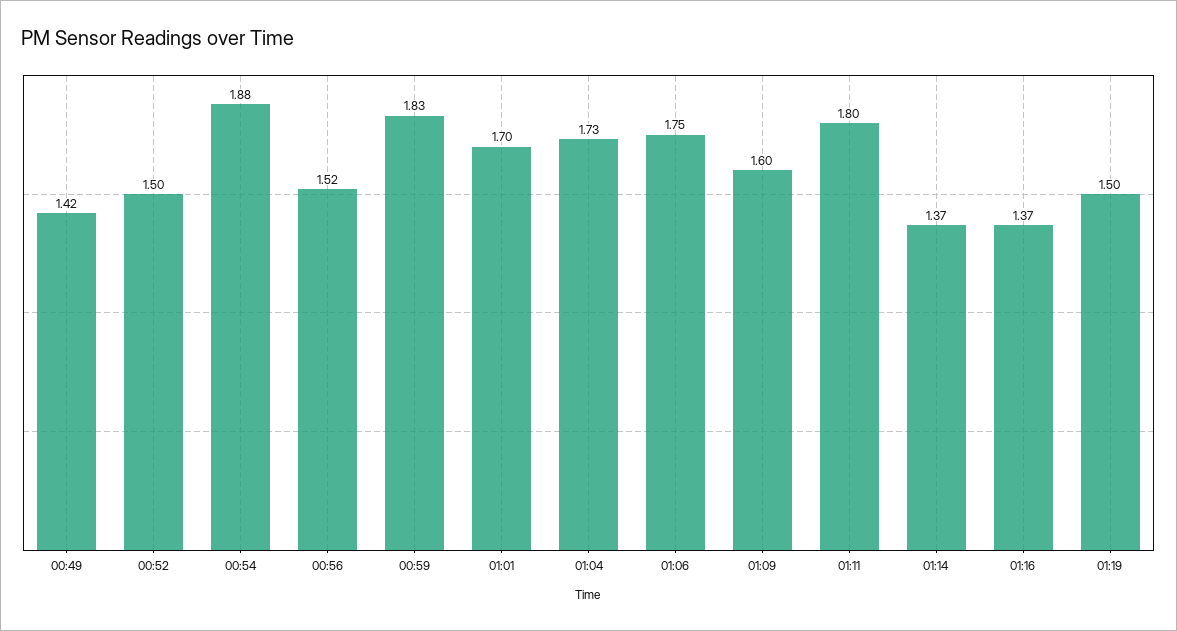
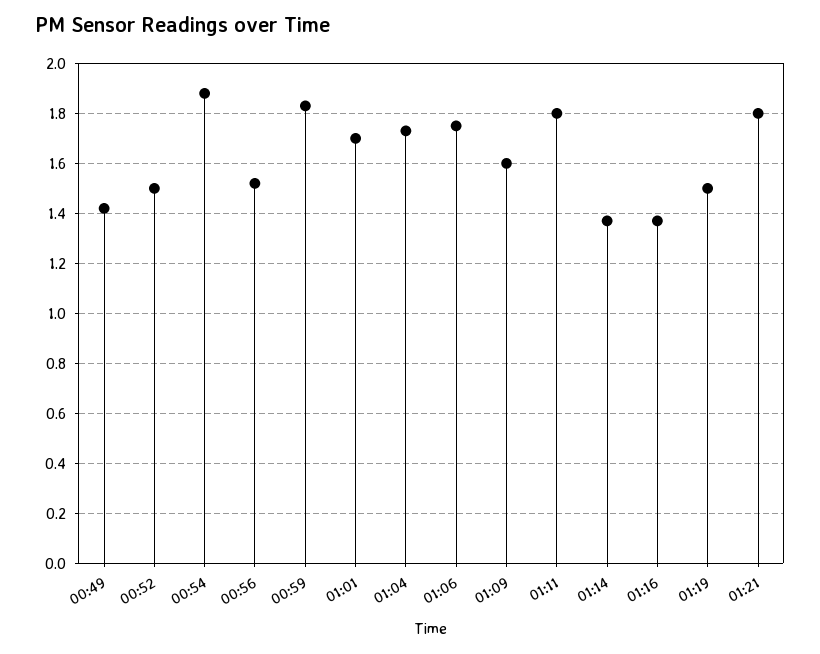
01:21: none -> 1.8

